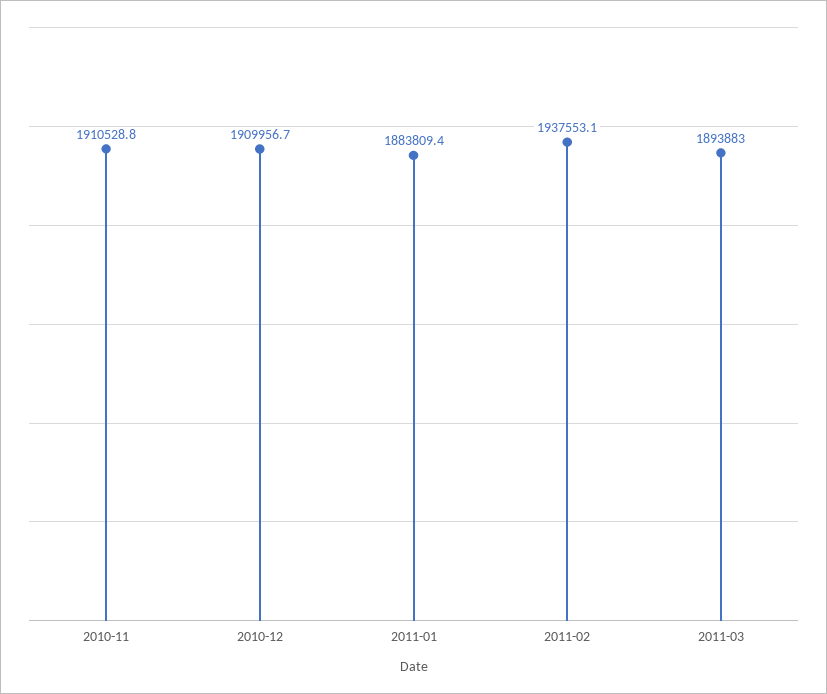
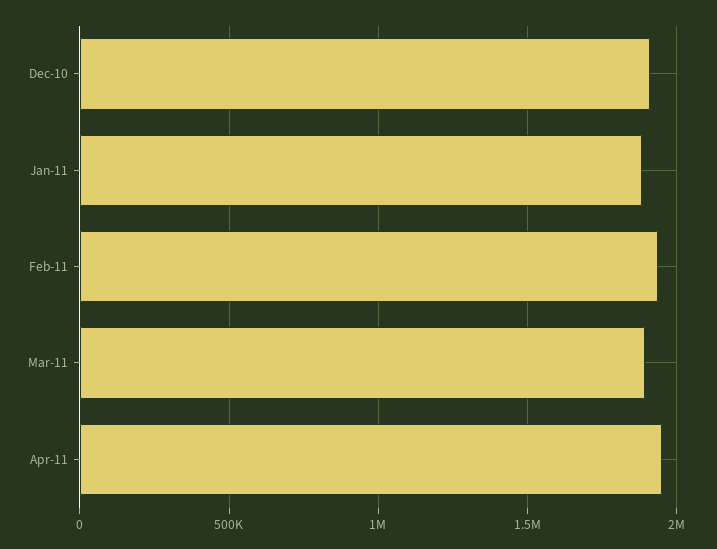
2010-11: 1910528.8 -> none
Apr-11: none -> 1950000

